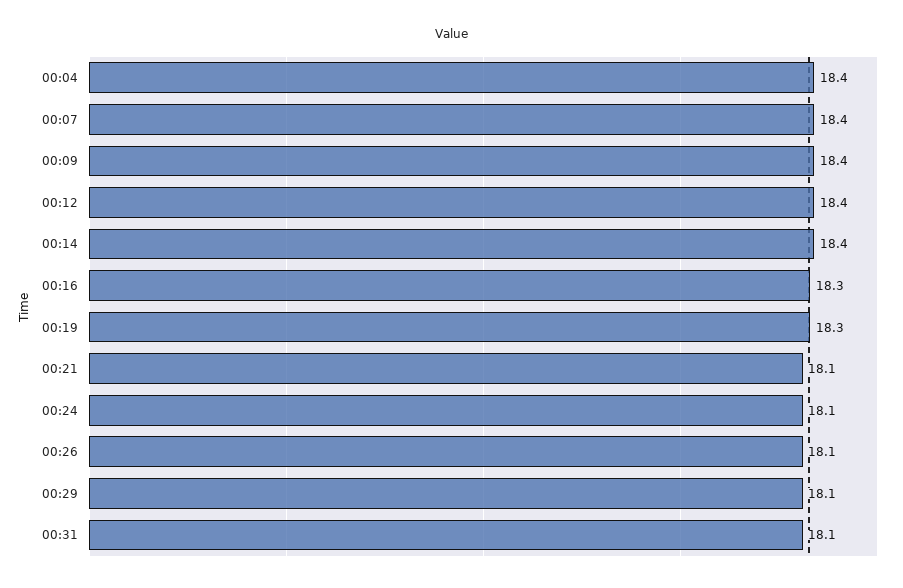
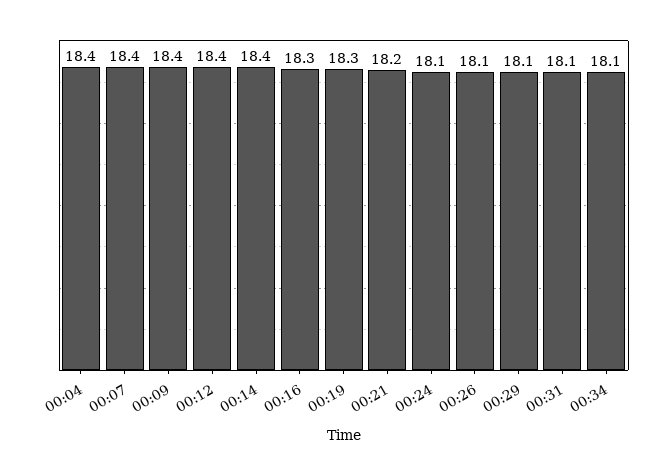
00:21: 18.1 -> 18.2
00:34: none -> 18.1

